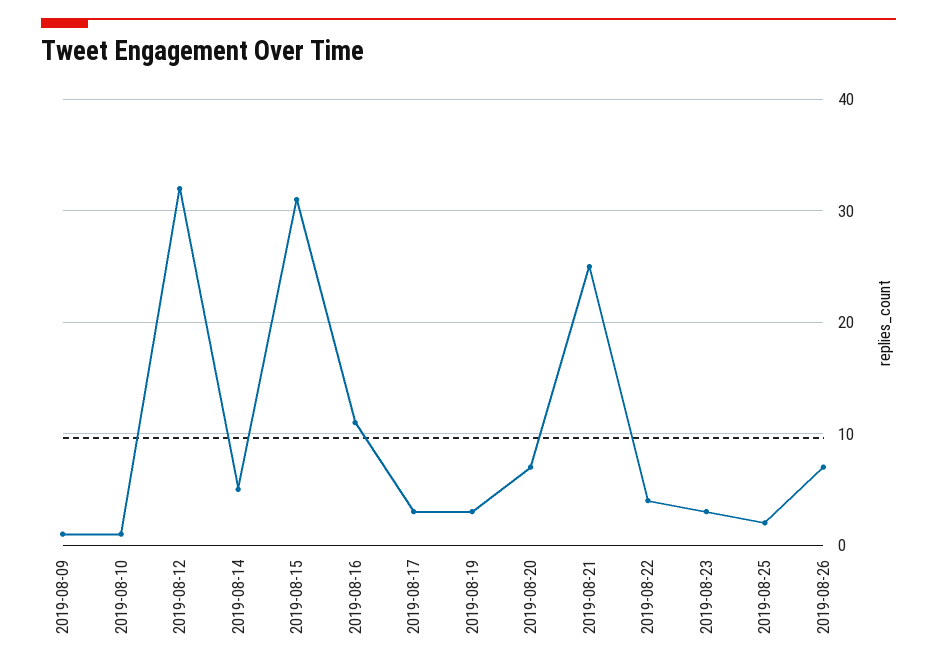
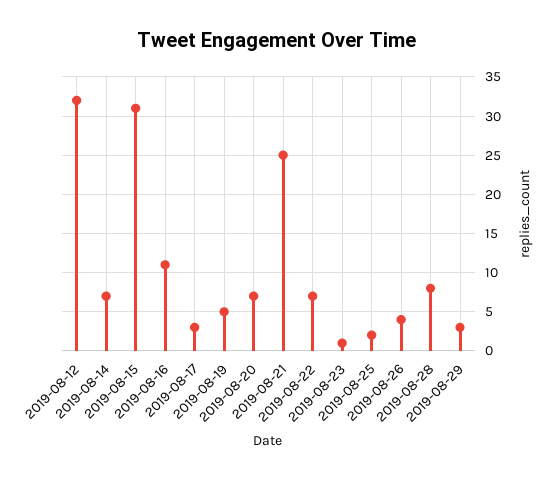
2019-08-09: 1 -> none
2019-08-10: 1 -> none
2019-08-14: 5 -> 7
2019-08-19: 3 -> 5
2019-08-22: 4 -> 7
2019-08-23: 3 -> 1
2019-08-26: 7 -> 4
2019-08-28: none -> 8
2019-08-29: none -> 3

